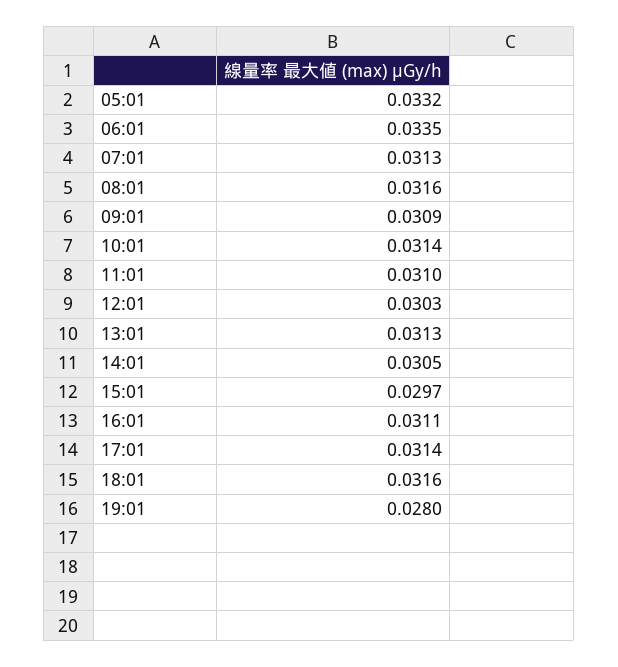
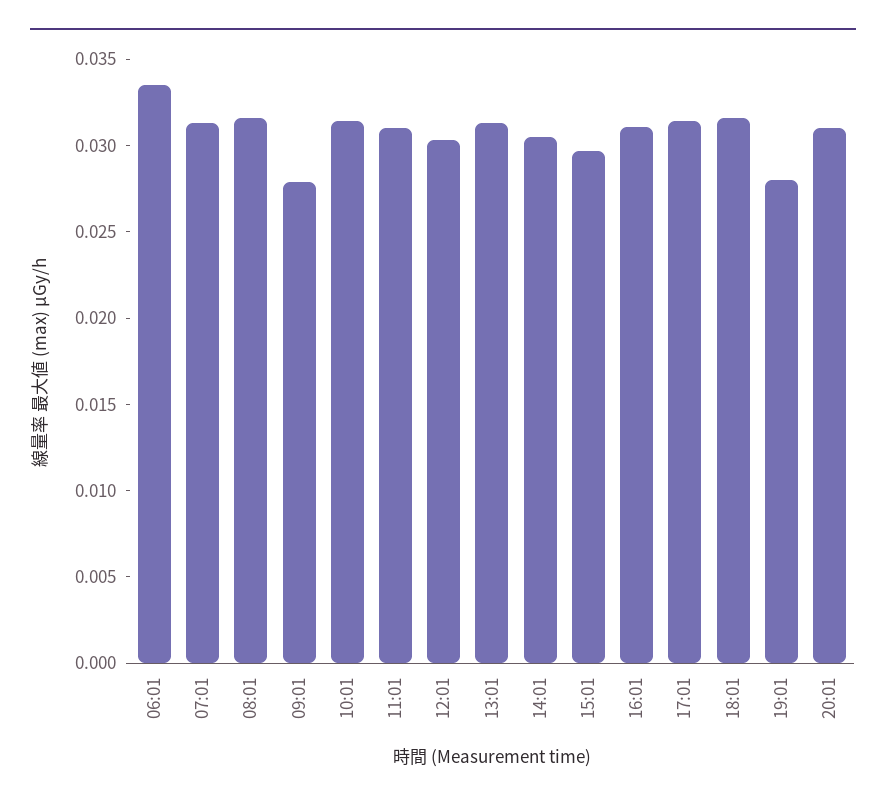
05:01: 0.0332 -> none
09:01: 0.0309 -> 0.028
20:01: none -> 0.031

